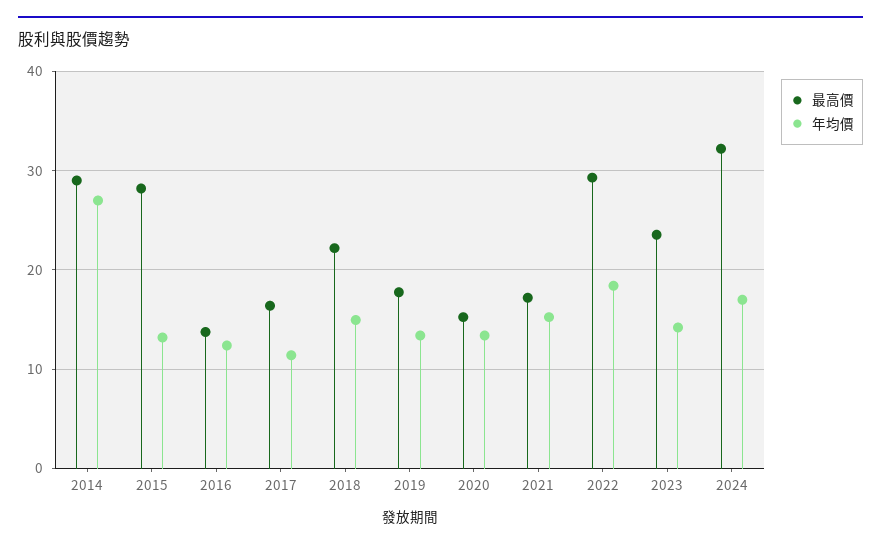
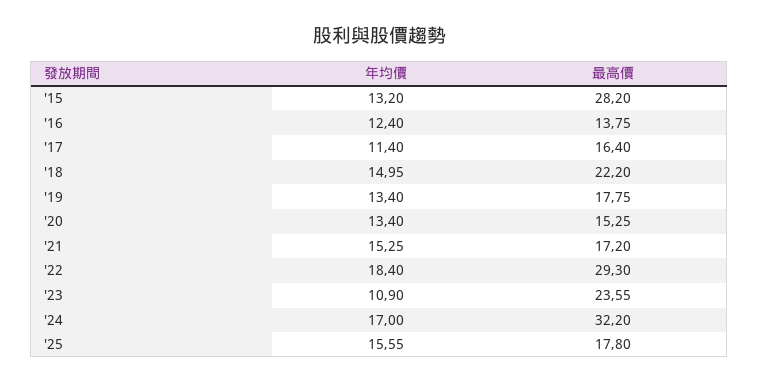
最高價, 2014: 29 -> none
年均價, 2014: 27 -> none
年均價, 2023: 14 -> 10.9
年均價, '25: none -> 15.55
最高價, '25: none -> 17.8

